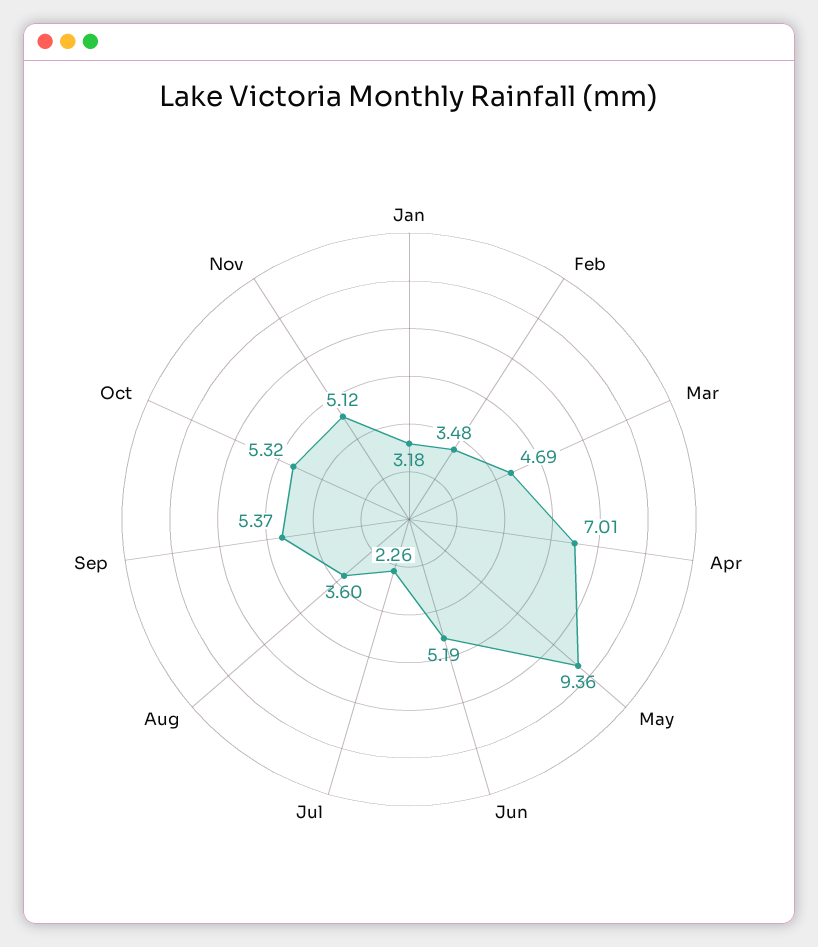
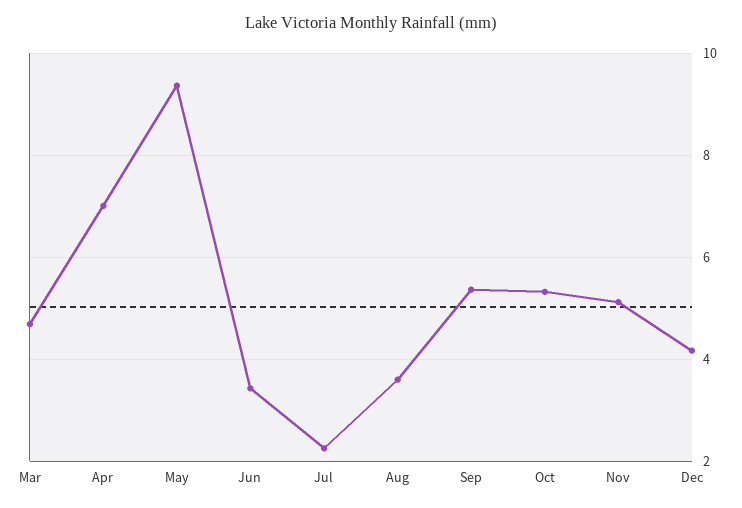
Jan: 3.18 -> none
Feb: 3.48 -> none
Jun: 5.19 -> 3.4
Dec: none -> 4.2

